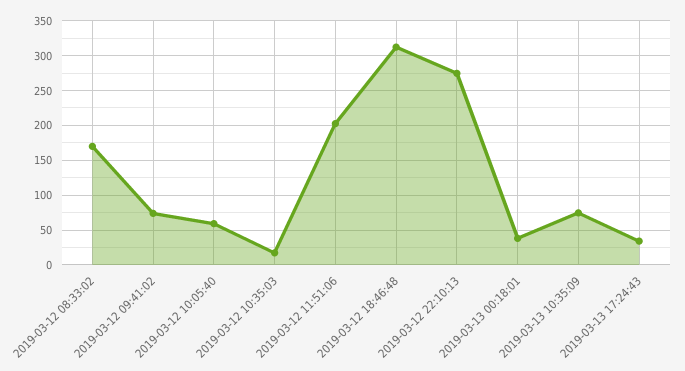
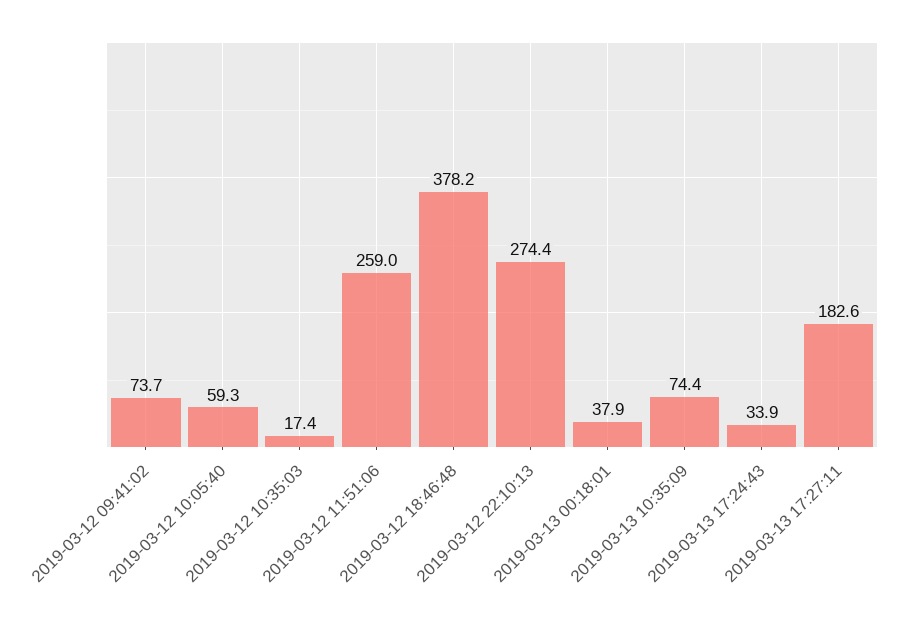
2019-03-12 08:33:02: 170 -> none
2019-03-12 11:51:06: 200 -> 259
2019-03-12 18:46:48: 310 -> 378.2
2019-03-13 17:27:11: none -> 182.6

